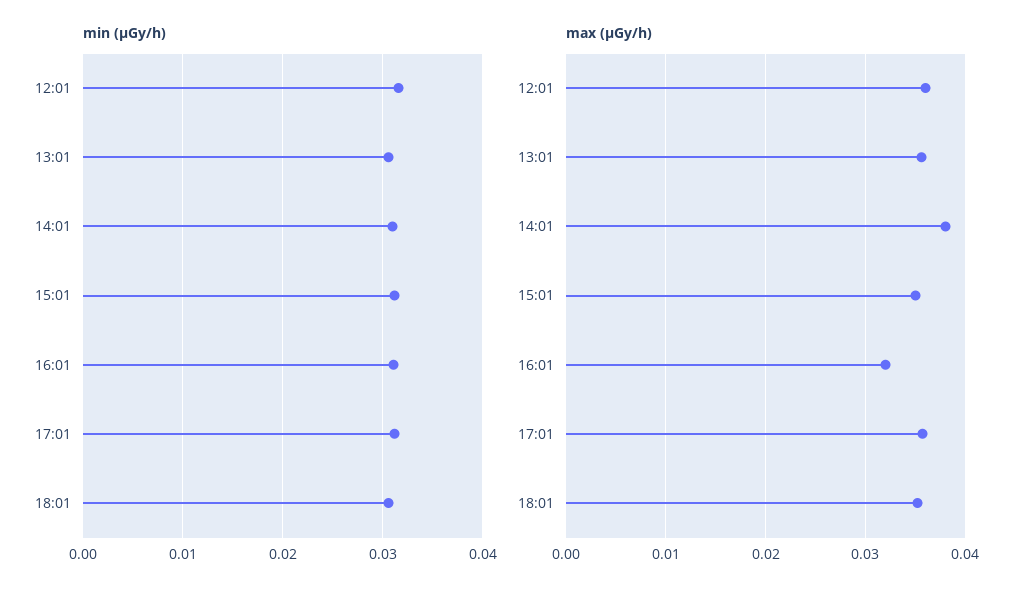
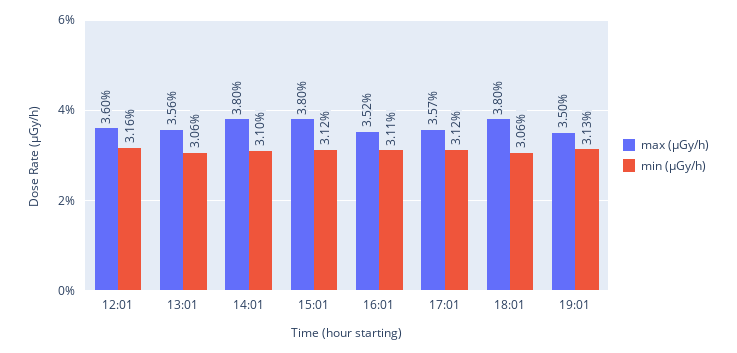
max (μGy/h), 15:01: 0.035 -> 0.038
max (μGy/h), 16:01: 0.032 -> 0.0352
max (μGy/h), 18:01: 0.035 -> 0.038
max (μGy/h), 19:01: none -> 0.035
min (μGy/h), 19:01: none -> 0.0313

